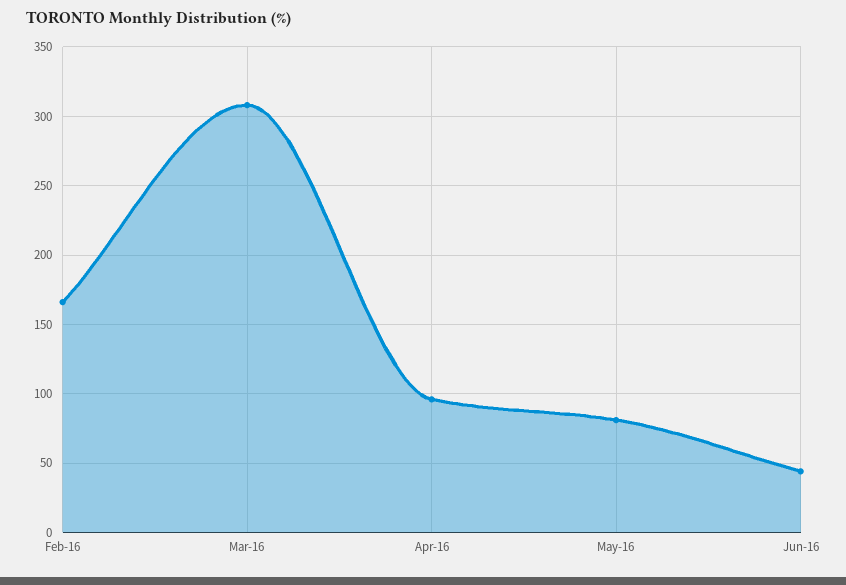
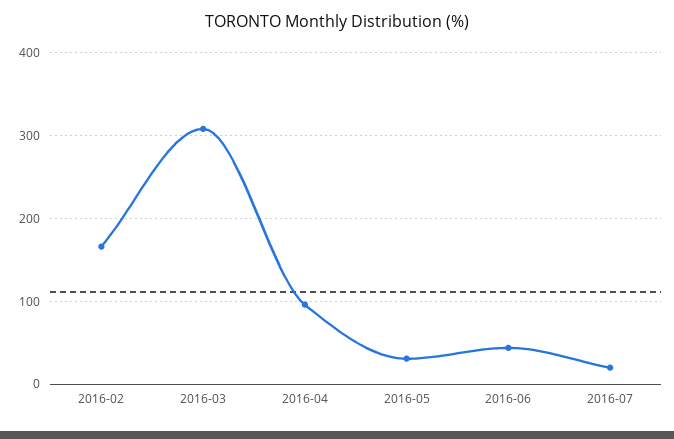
May-16: 80 -> 30
2016-07: none -> 20

